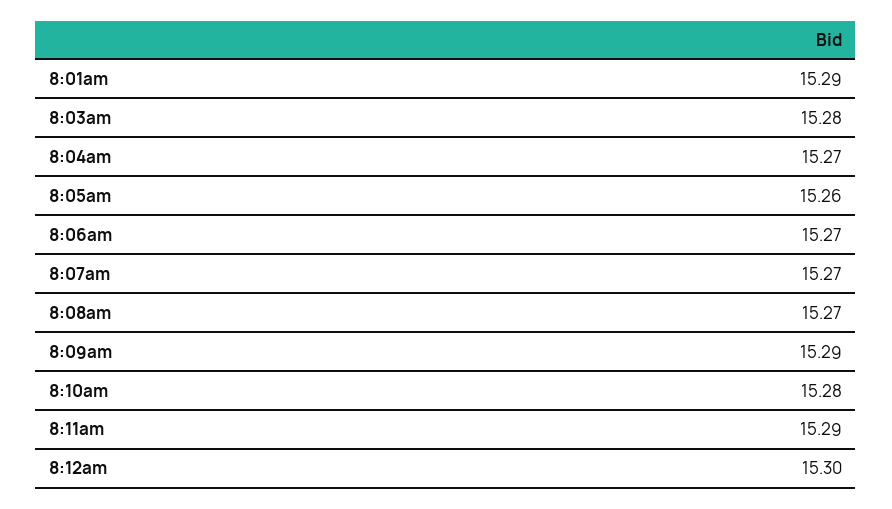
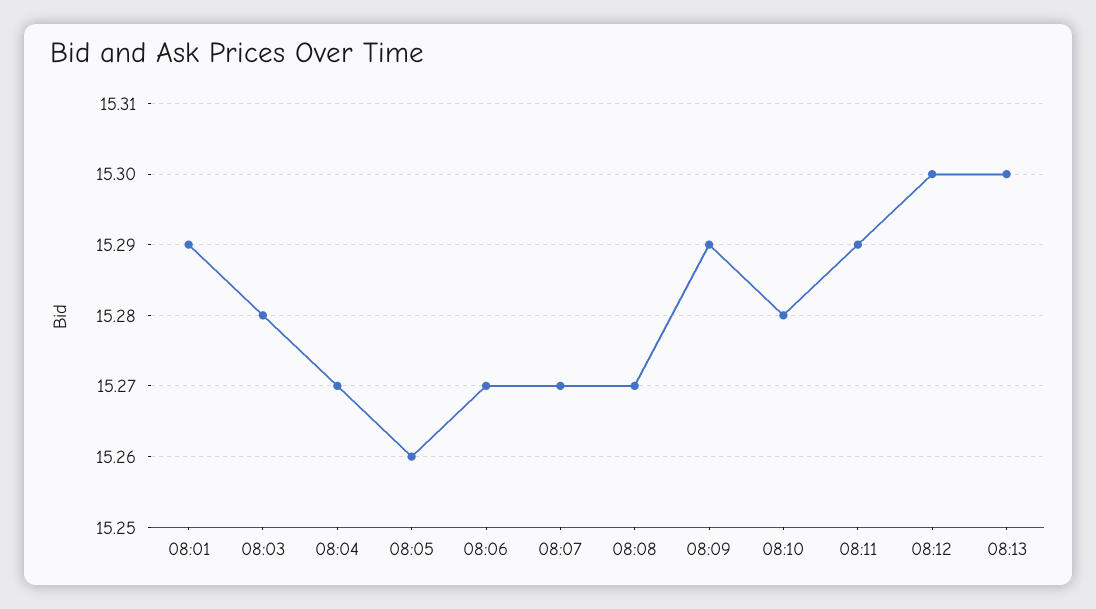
08:13: none -> 15.3

